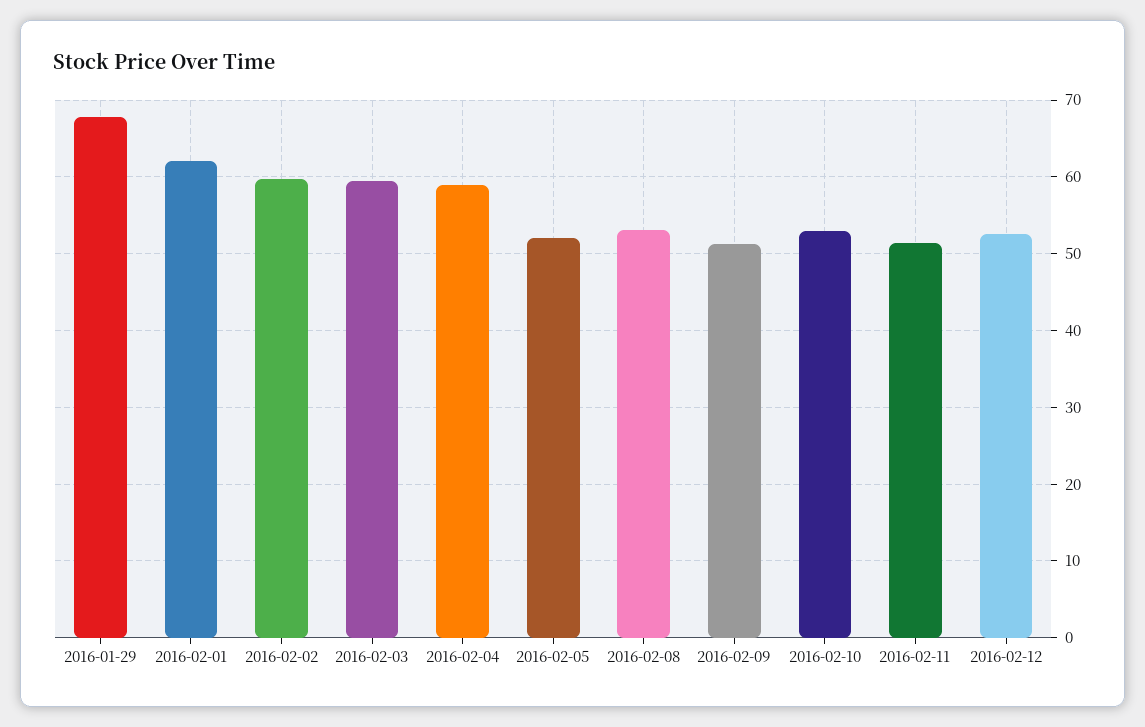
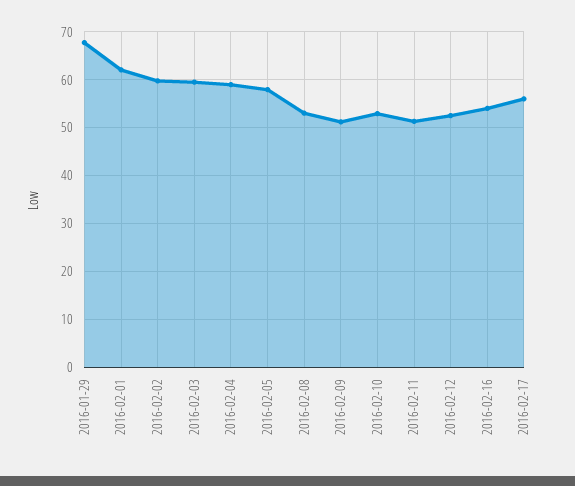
2016-02-05: 52 -> 58
2016-02-16: none -> 54
2016-02-17: none -> 56

